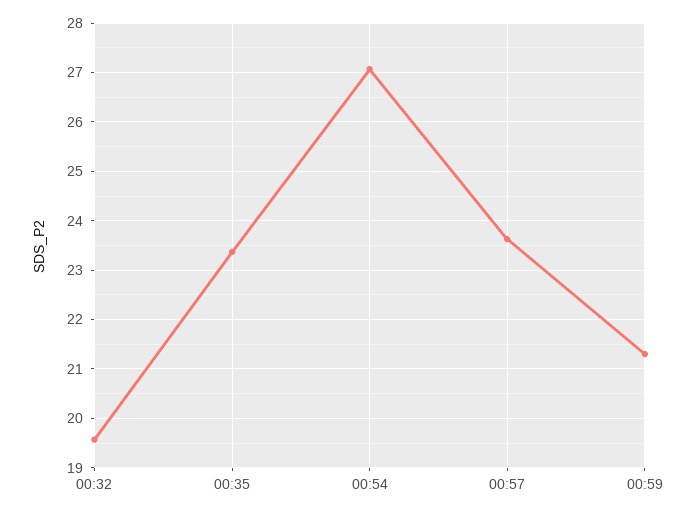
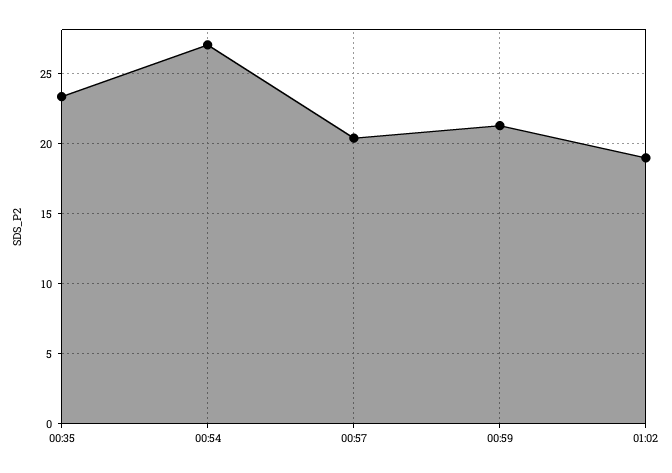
00:32: 19.6 -> none
00:57: 23.6 -> 20.5
01:02: none -> 19

